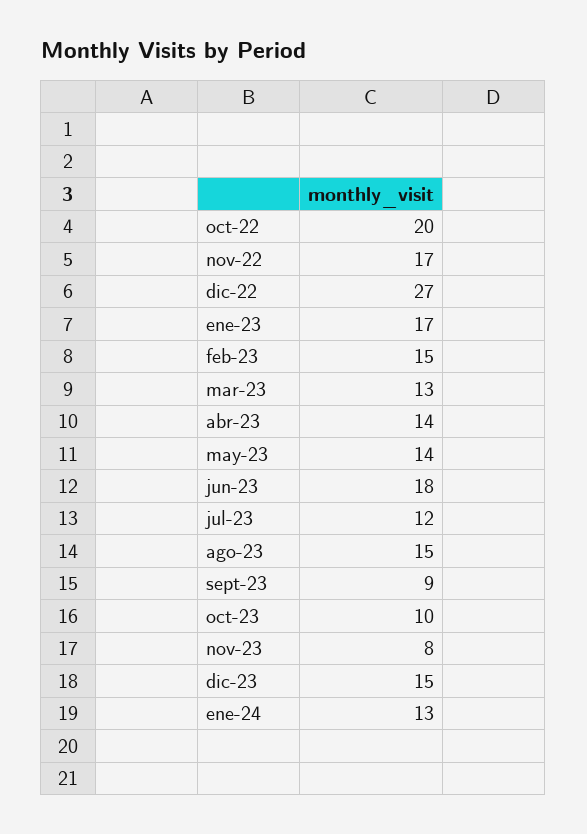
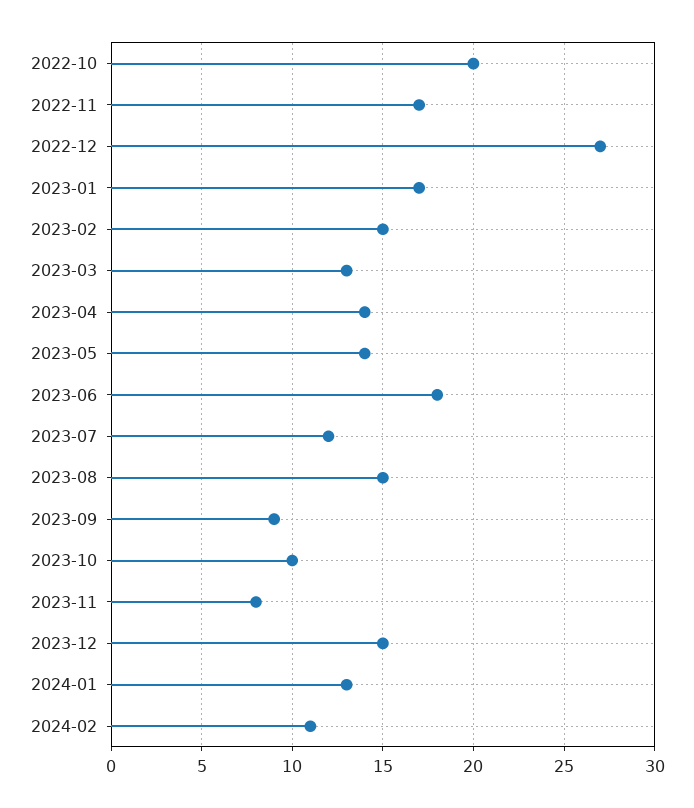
2024-02: none -> 11

